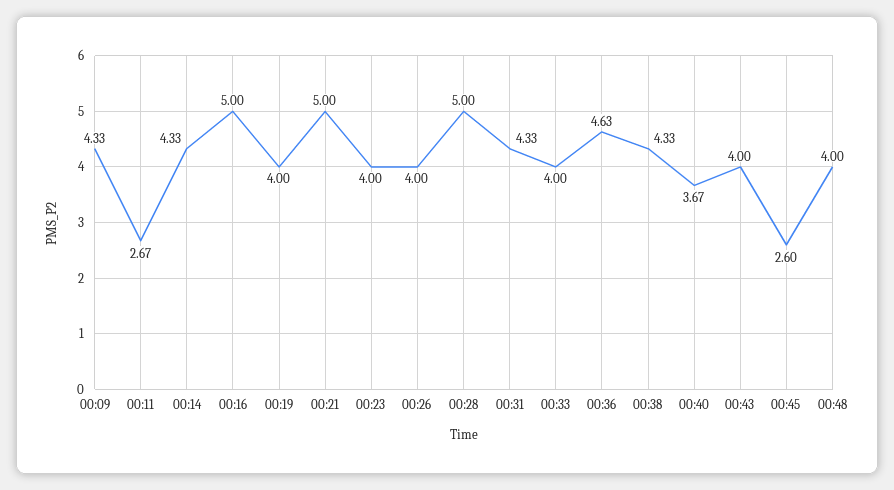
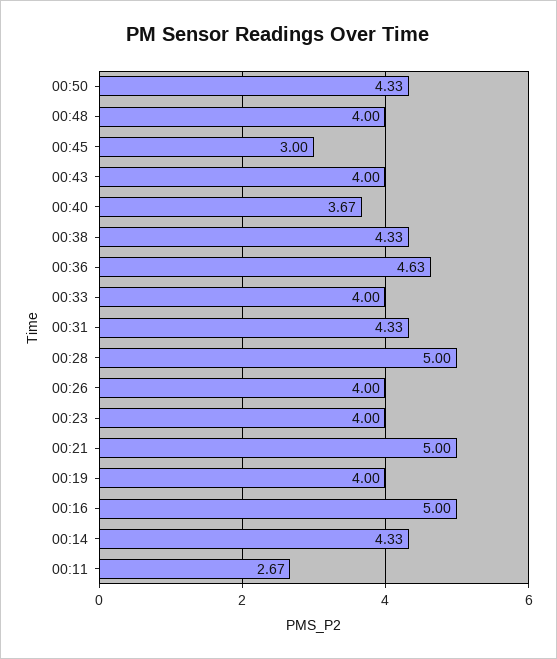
00:09: 4.33 -> none
00:45: 2.6 -> 3
00:50: none -> 4.33

